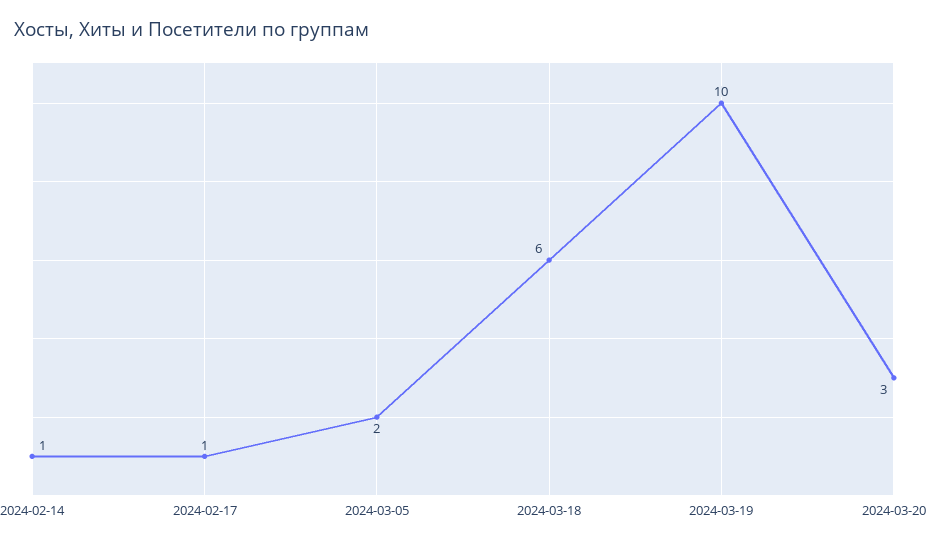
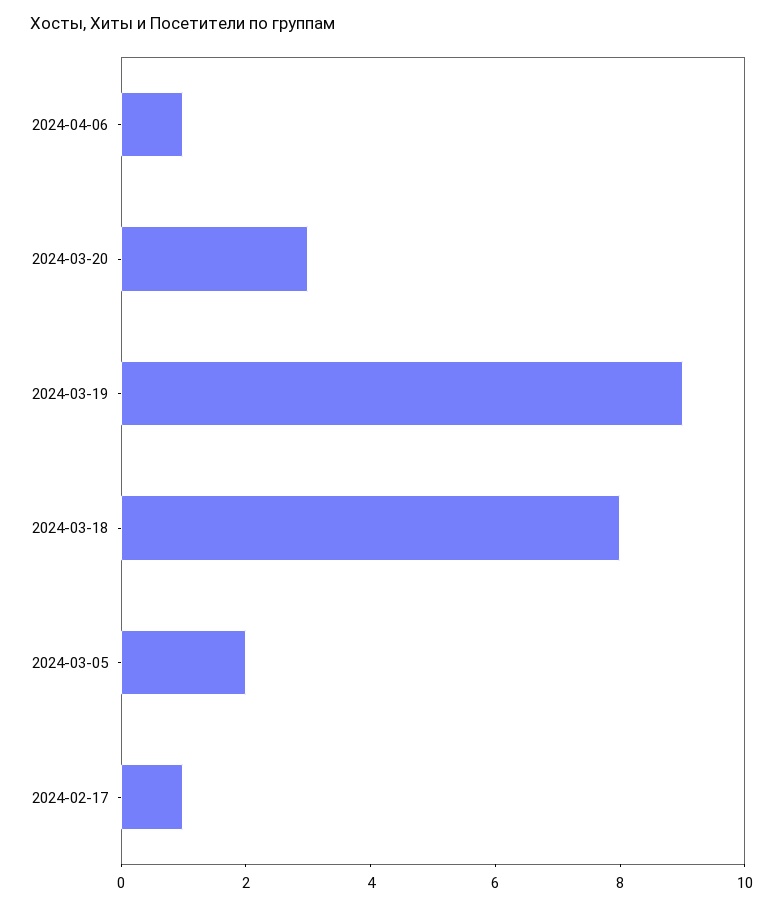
2024-02-14: 1 -> none
2024-03-18: 6 -> 8
2024-03-19: 10 -> 9
2024-04-06: none -> 1

